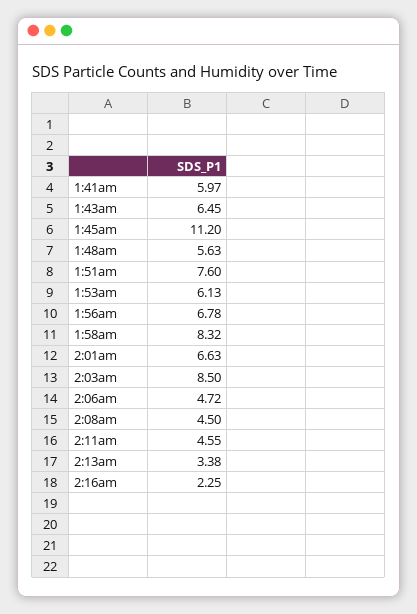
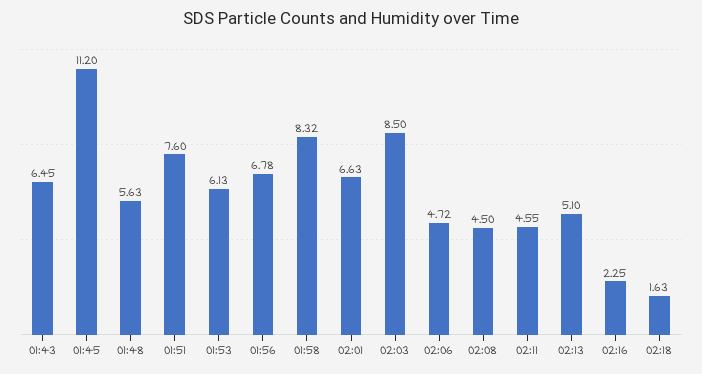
1:41am: 5.97 -> none
2:13am: 3.38 -> 5.1
02:18: none -> 1.63

